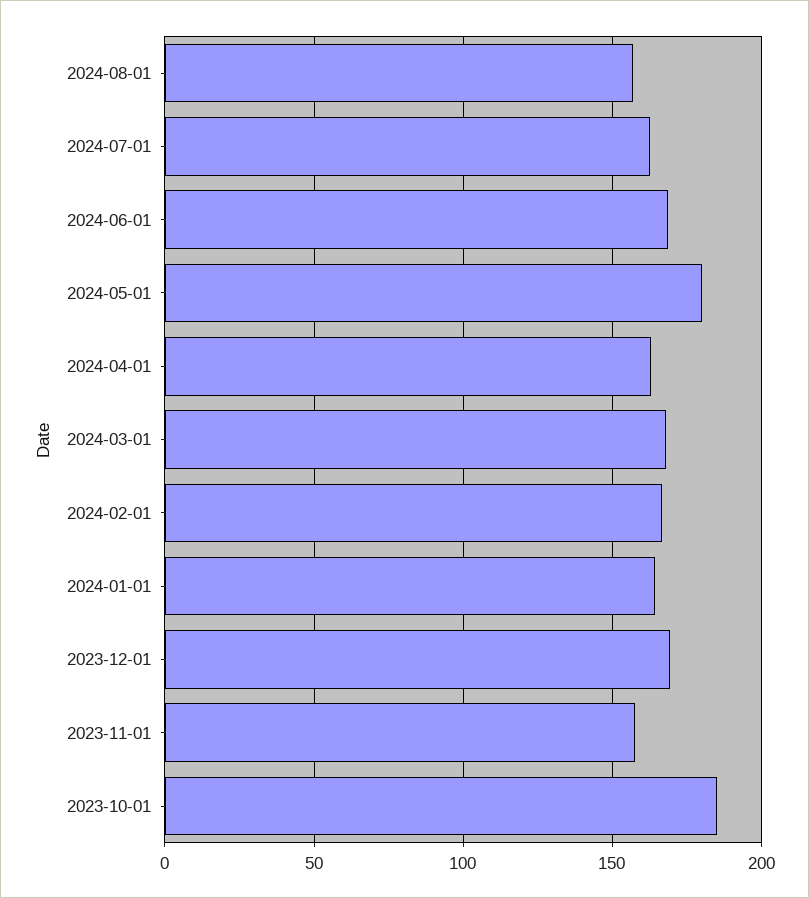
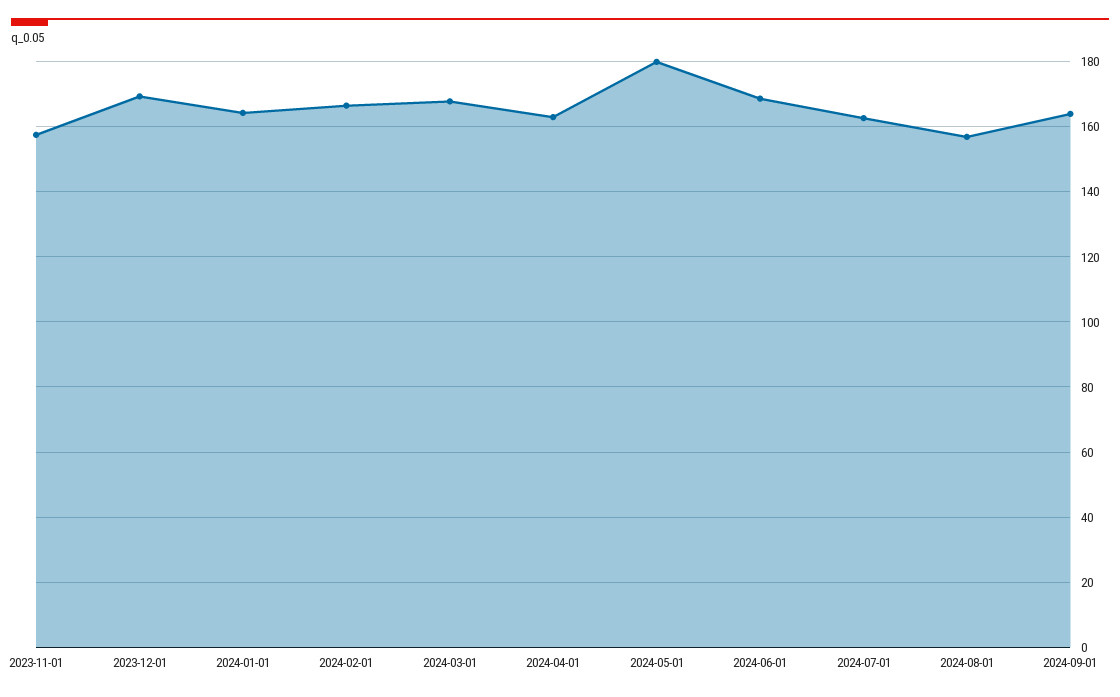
2023-10-01: 185 -> none
2024-09-01: none -> 164

